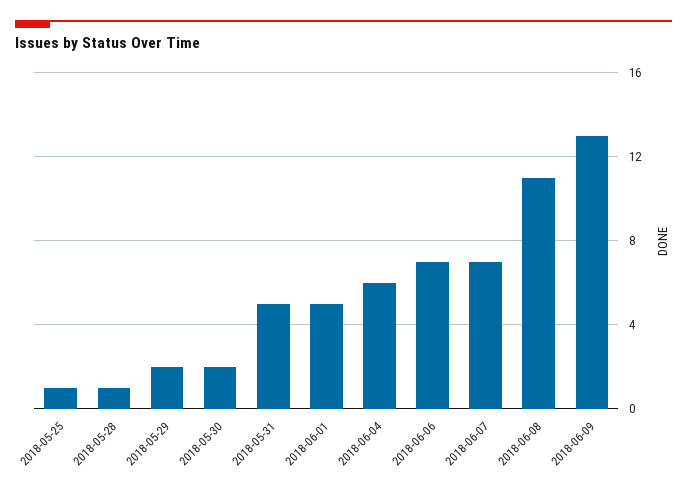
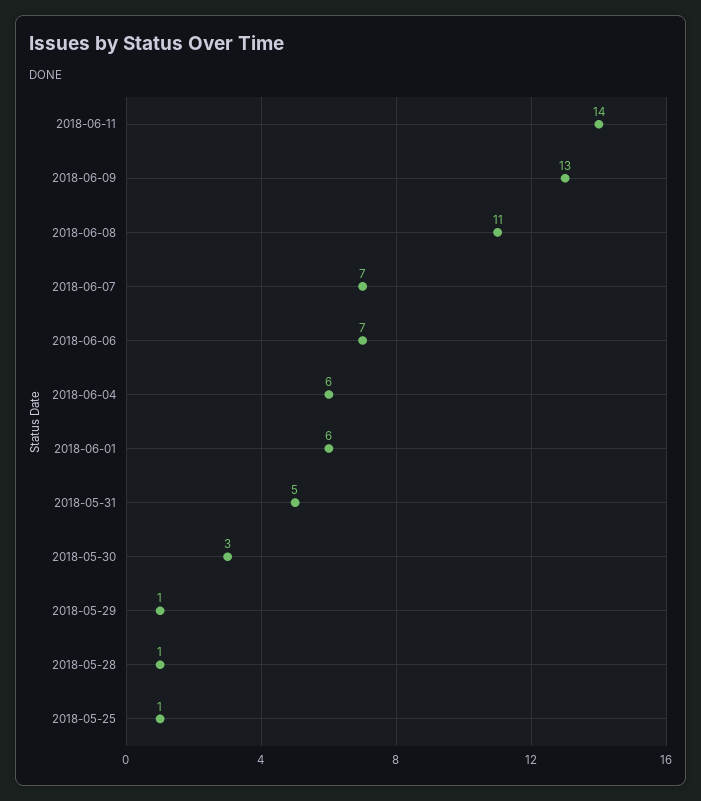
2018-05-29: 2 -> 1
2018-05-30: 2 -> 3
2018-06-01: 5 -> 6
2018-06-11: none -> 14

